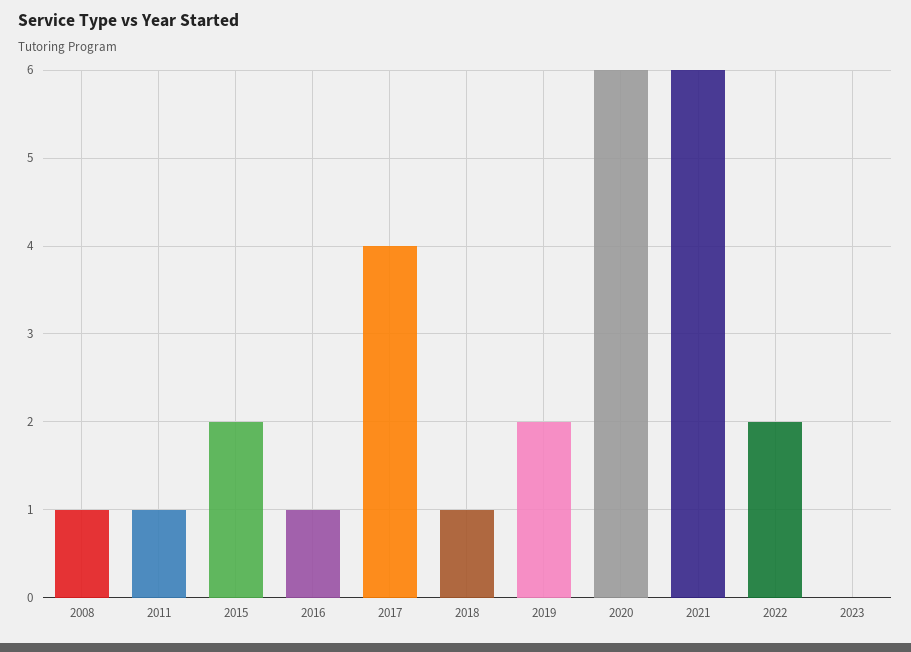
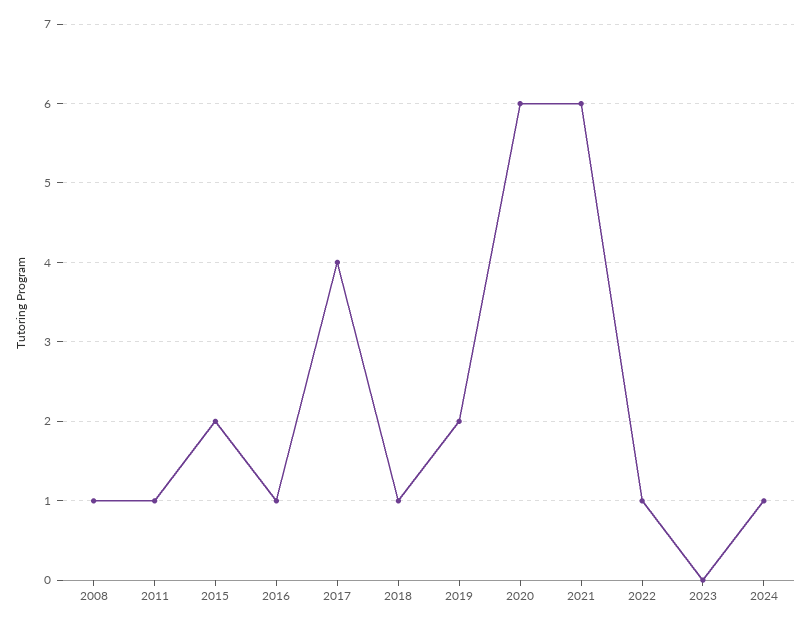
2022: 2 -> 1
2024: none -> 1

